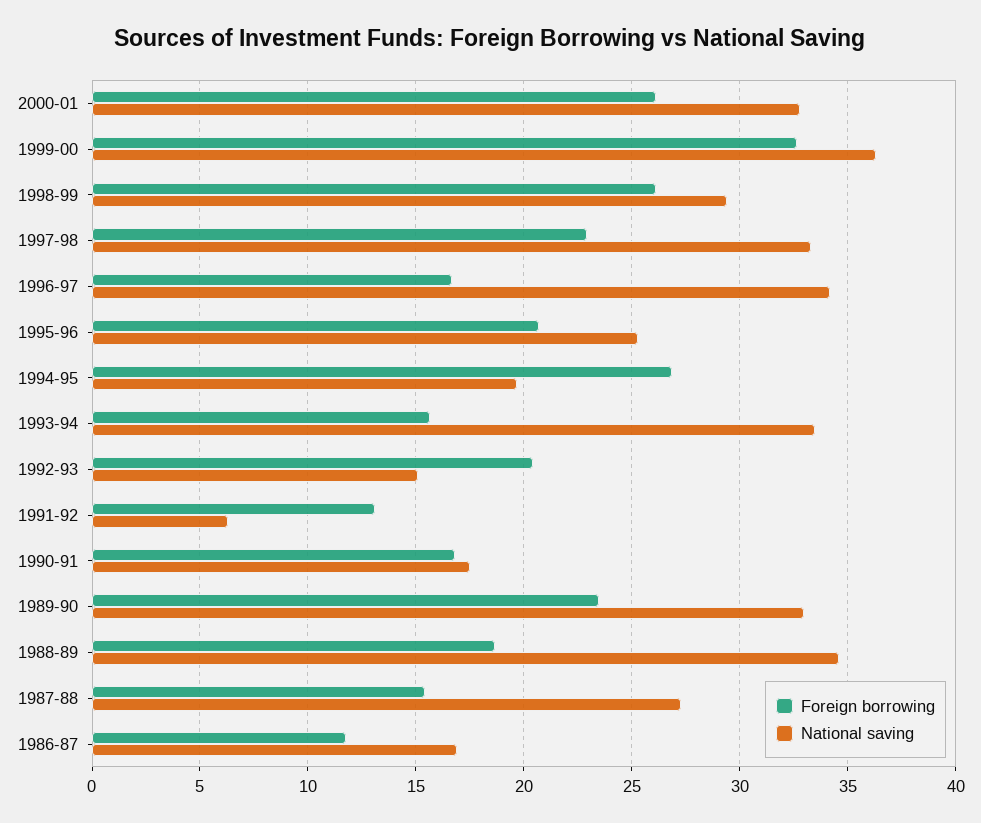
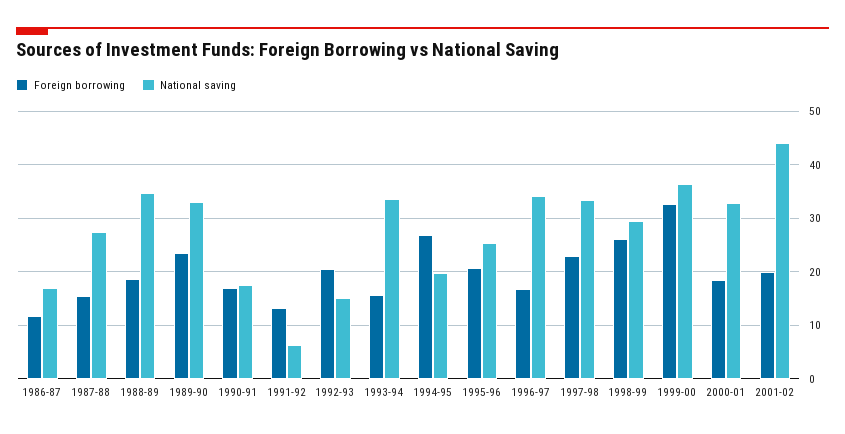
Foreign borrowing, 2000-01: 26 -> 18
Foreign borrowing, 2001-02: none -> 20
National saving, 2001-02: none -> 44

